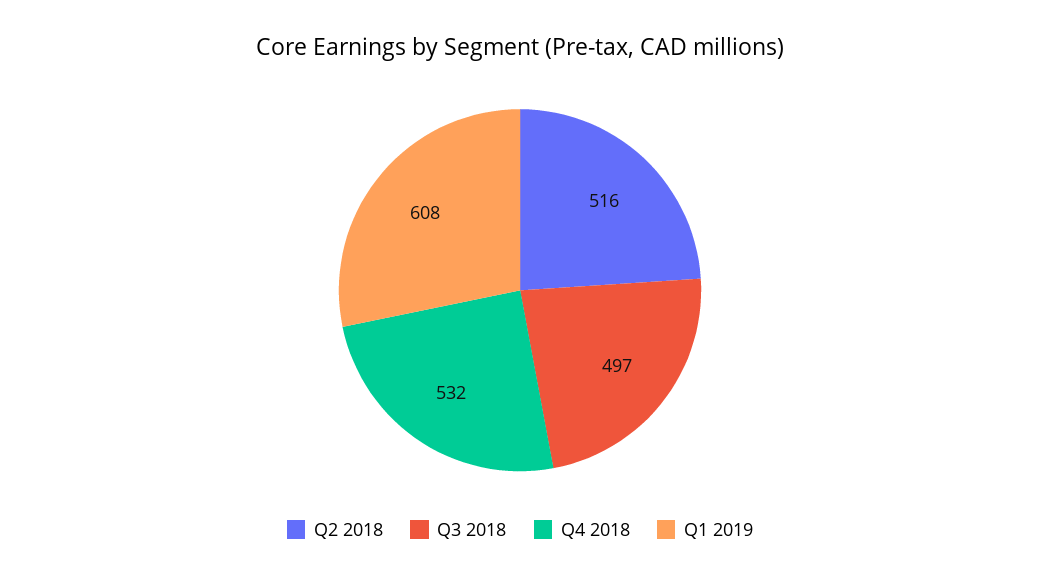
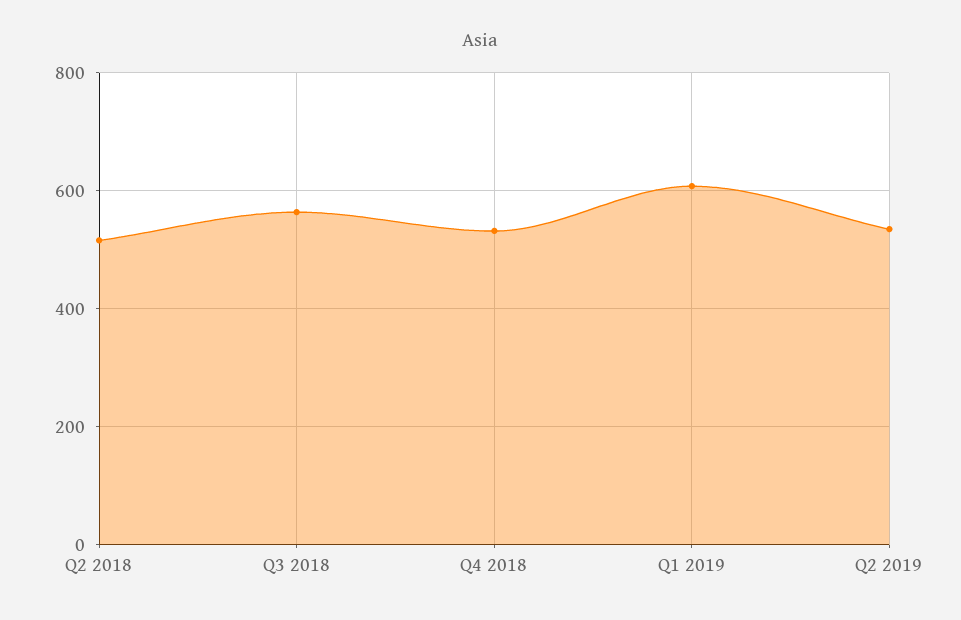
Q3 2018: 497 -> 560
Q2 2019: none -> 540

